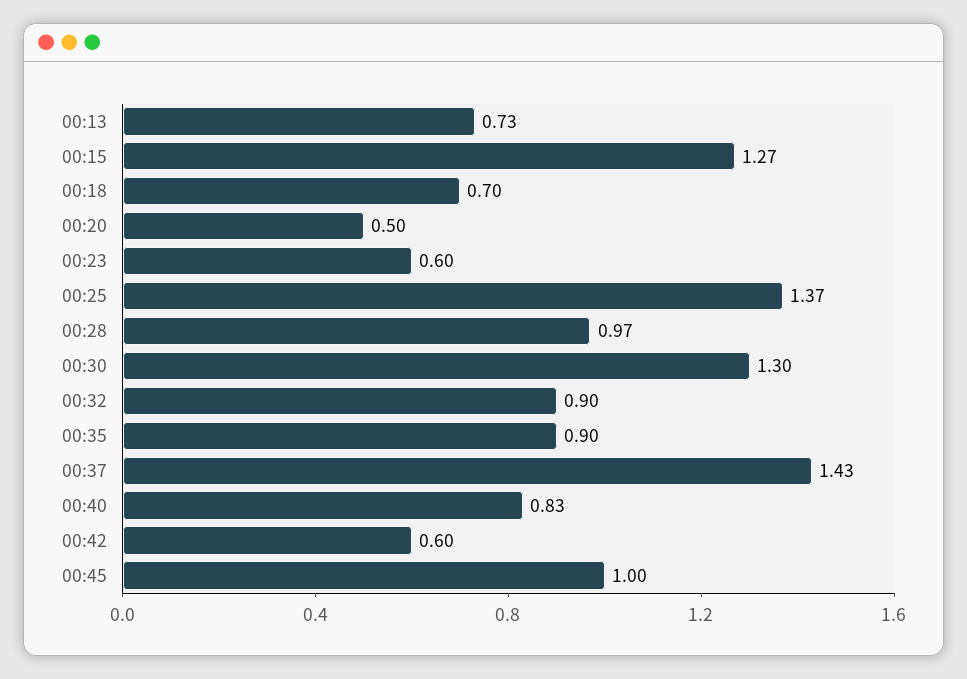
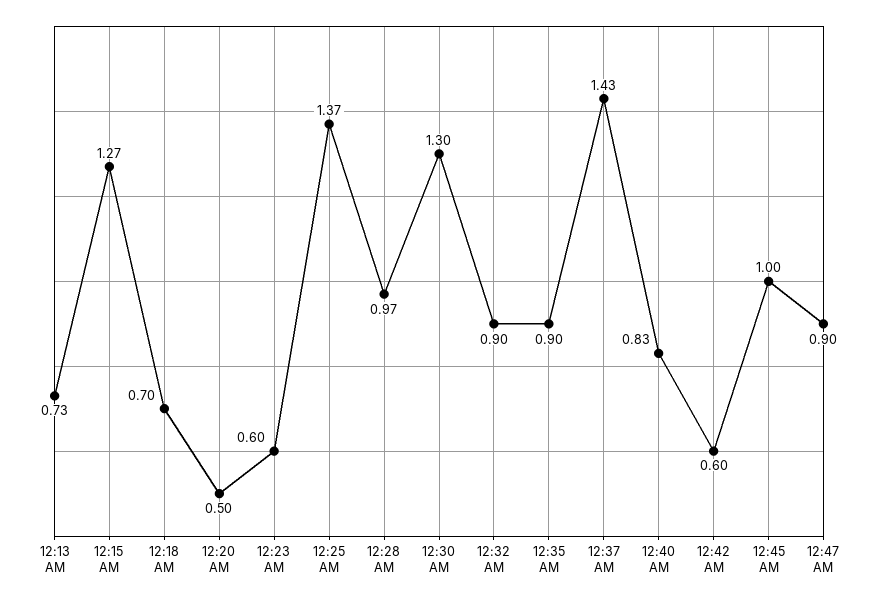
12:47 AM: none -> 0.9

